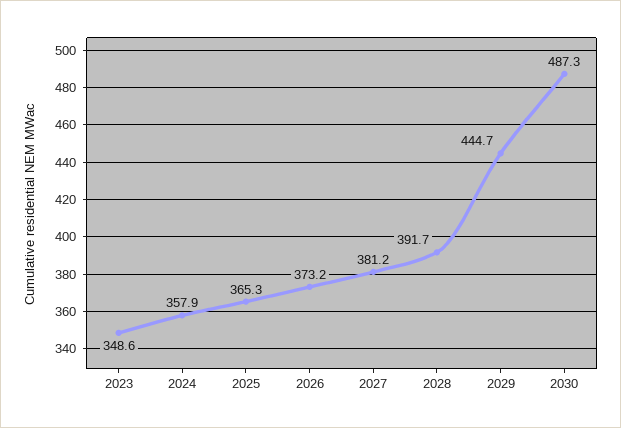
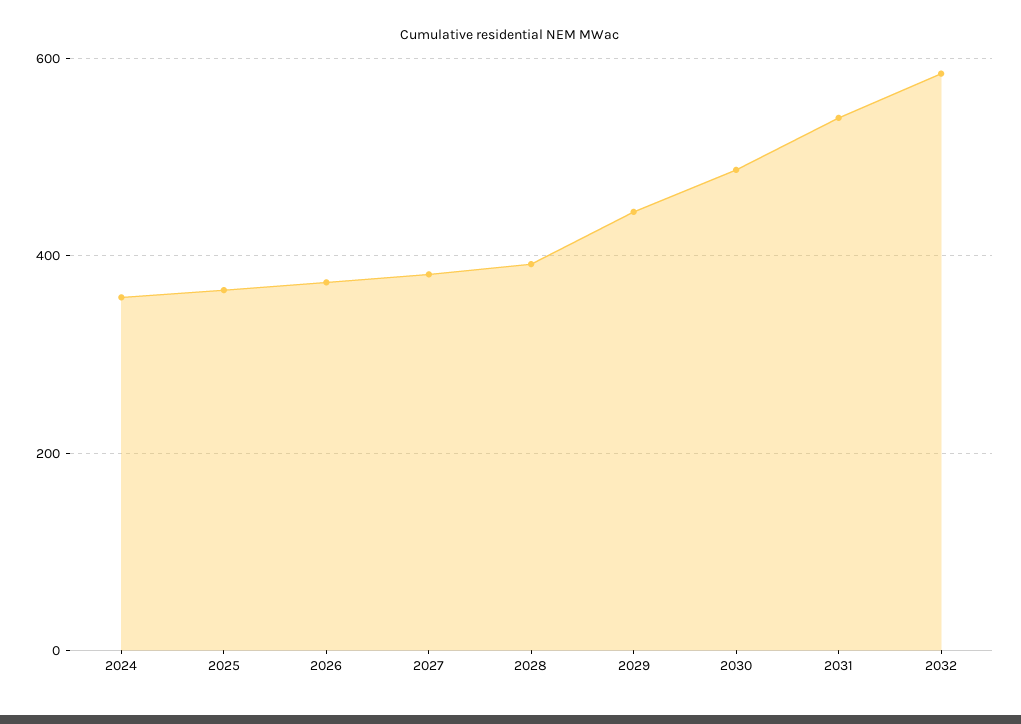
2023: 348.6 -> none
2031: none -> 540
2032: none -> 580

